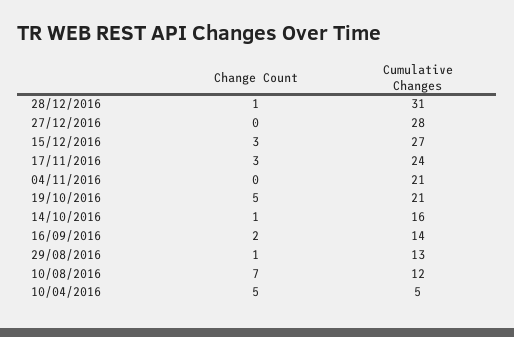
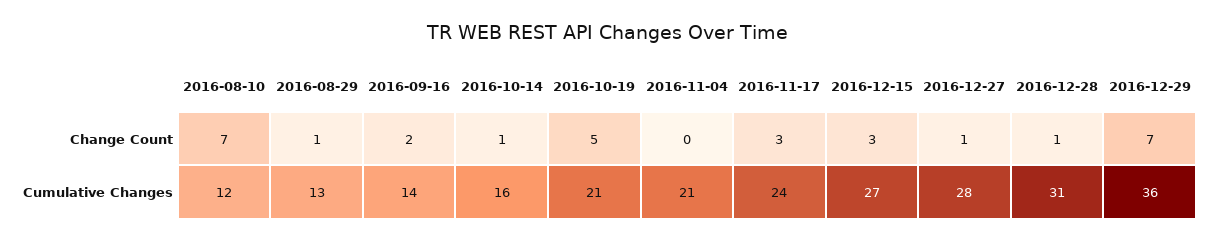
Change Count, 27/12/2016: 0 -> 1
Change Count, 10/04/2016: 5 -> none
Cumulative Changes, 10/04/2016: 5 -> none
Change Count, 2016-12-29: none -> 7
Cumulative Changes, 2016-12-29: none -> 36

